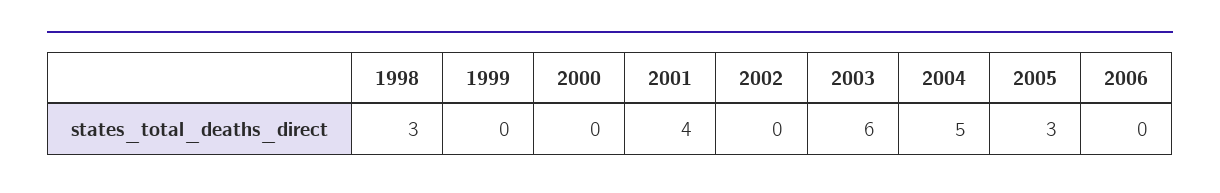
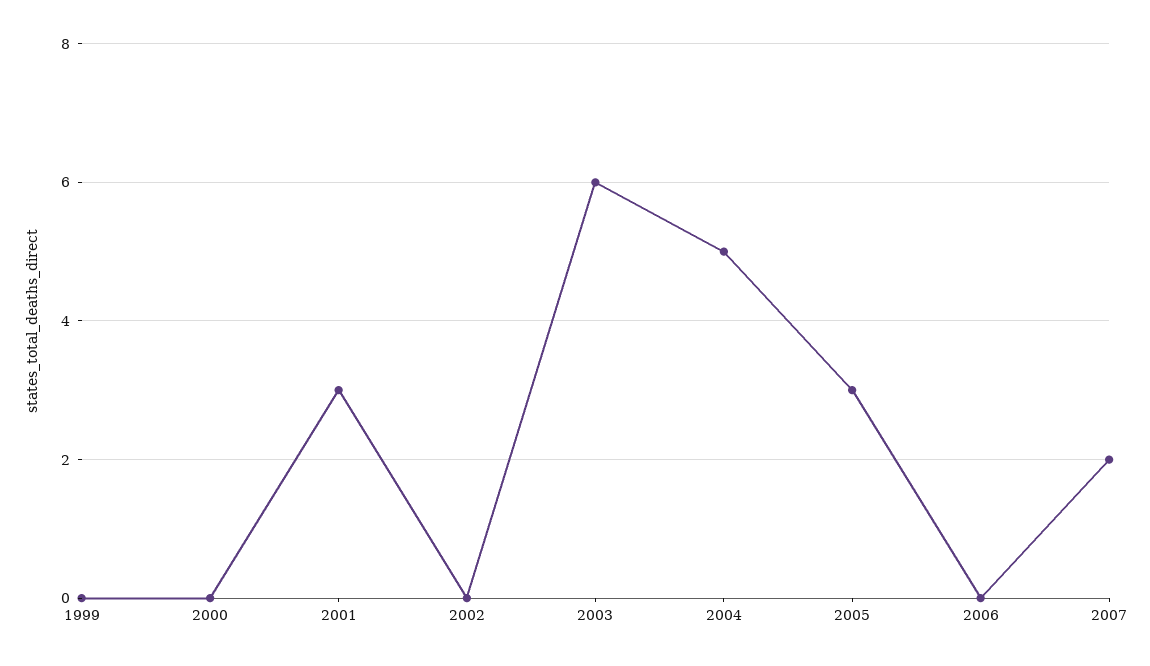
1998: 3 -> none
2001: 4 -> 3
2007: none -> 2

